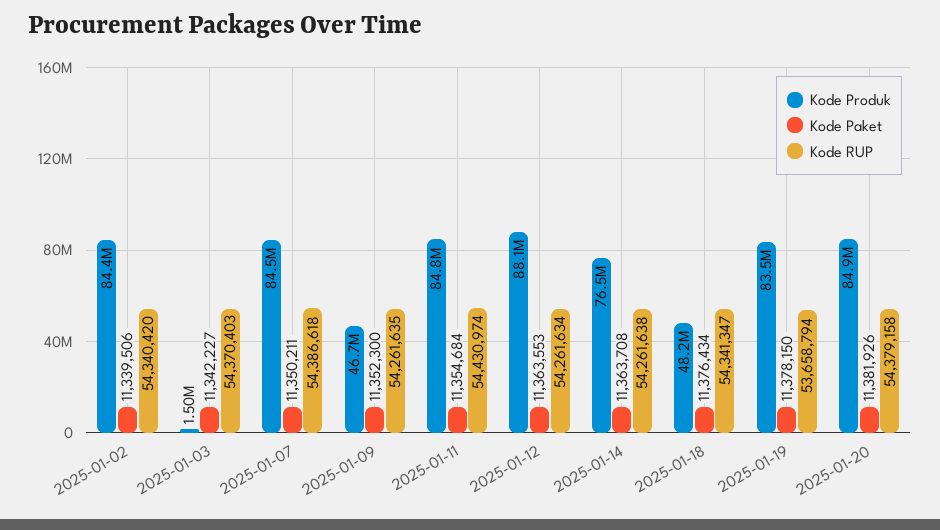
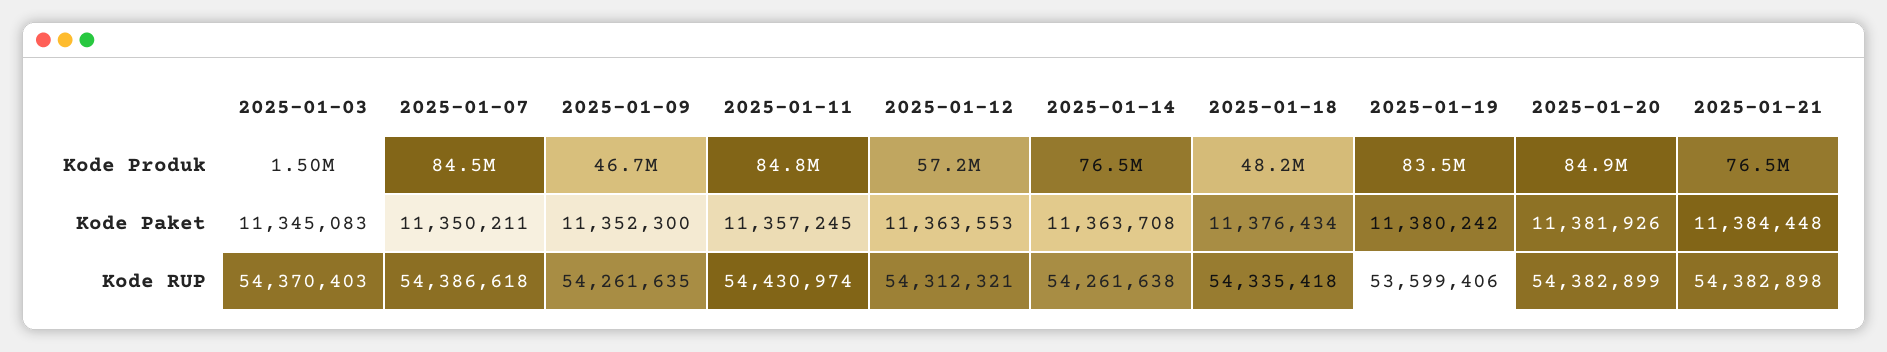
Kode Produk, 2025-01-02: 84400000 -> none
Kode Paket, 2025-01-02: 11339506 -> none
Kode RUP, 2025-01-02: 54340420 -> none
Kode Paket, 2025-01-03: 11342227 -> 11345083
Kode Paket, 2025-01-11: 11354684 -> 11357245
Kode Produk, 2025-01-12: 88100000 -> 57200000
Kode RUP, 2025-01-12: 54261634 -> 54312321
Kode RUP, 2025-01-18: 54341347 -> 54335418
Kode Paket, 2025-01-19: 11378150 -> 11380242
Kode RUP, 2025-01-19: 53658794 -> 53599406
Kode RUP, 2025-01-20: 54379158 -> 54382899
Kode Produk, 2025-01-21: none -> 76500000
Kode Paket, 2025-01-21: none -> 11384448
Kode RUP, 2025-01-21: none -> 54382898

